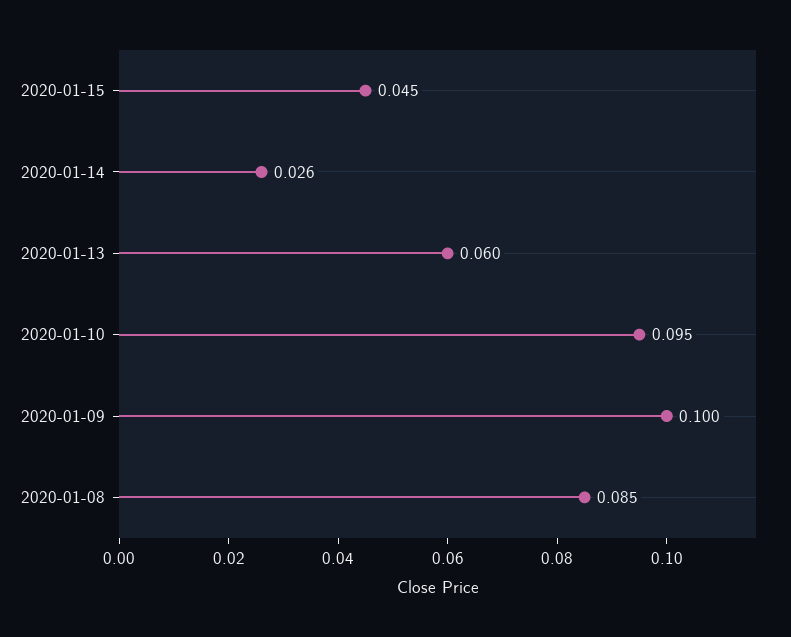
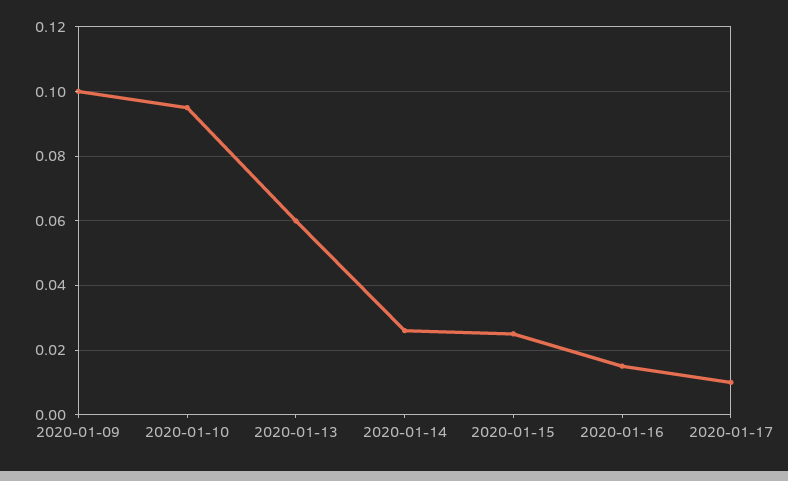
2020-01-15: 0.045 -> 0.025
2020-01-08: 0.085 -> none
2020-01-16: none -> 0.015
2020-01-17: none -> 0.01

